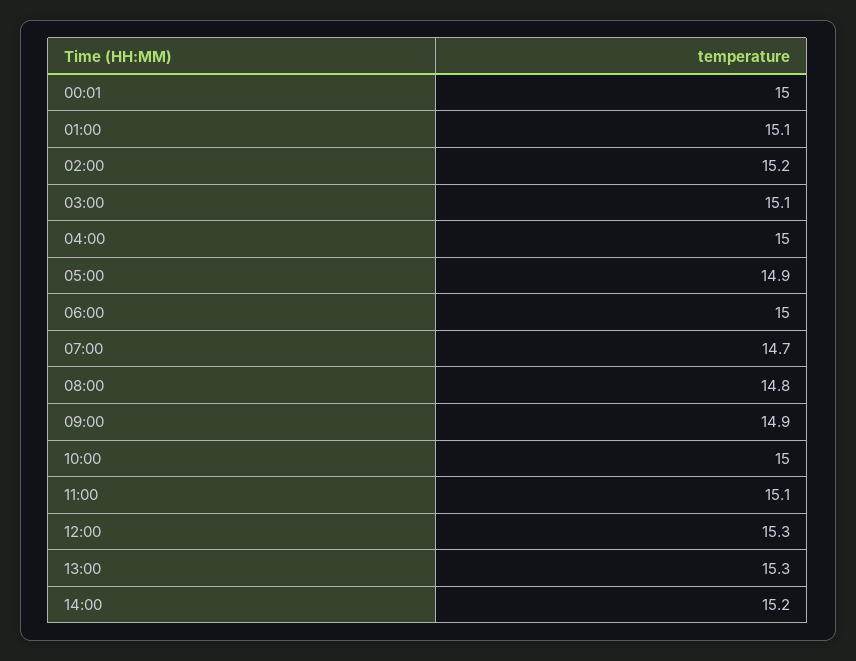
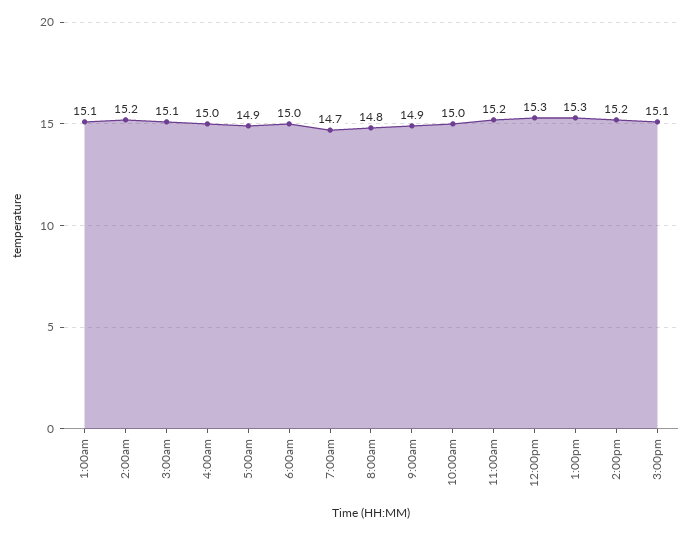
00:01: 15 -> none
11:00: 15.1 -> 15.2
3:00pm: none -> 15.1

